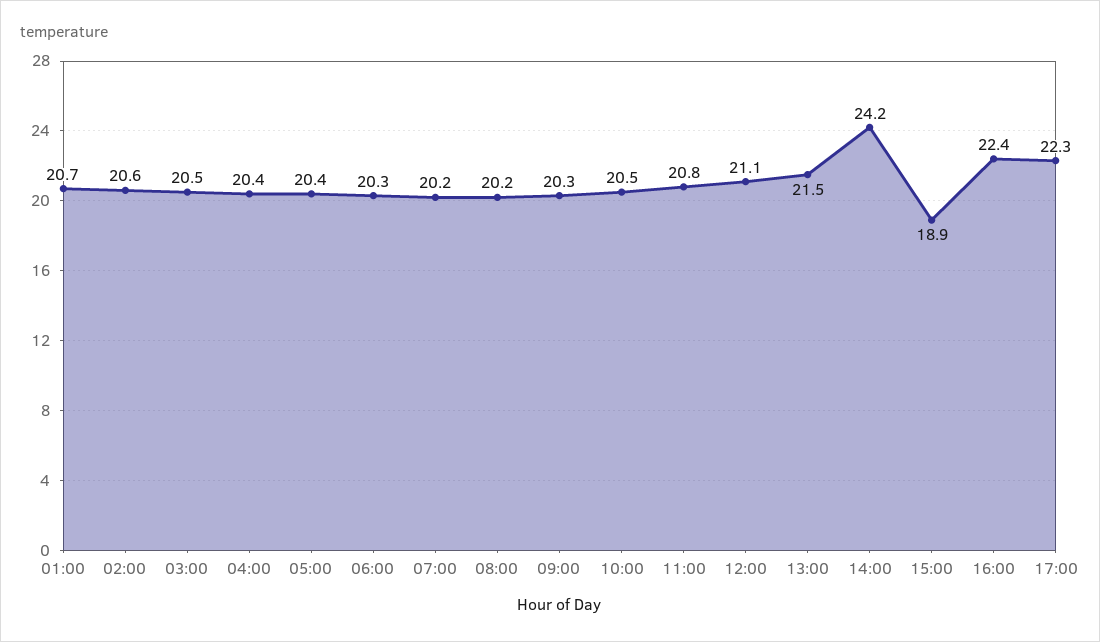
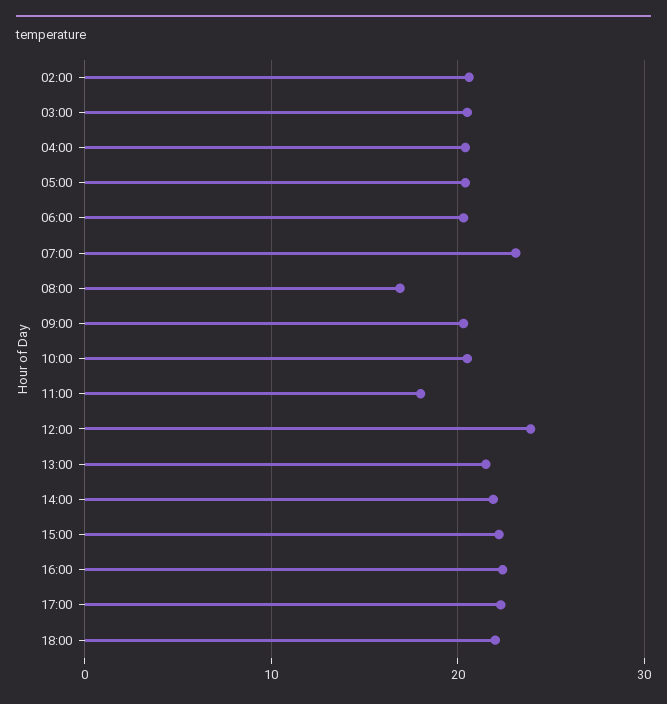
01:00: 20.7 -> none
07:00: 20.2 -> 23
08:00: 20.2 -> 17
11:00: 20.8 -> 18
12:00: 21.1 -> 24
14:00: 24.2 -> 22
15:00: 18.9 -> 22
18:00: none -> 22

